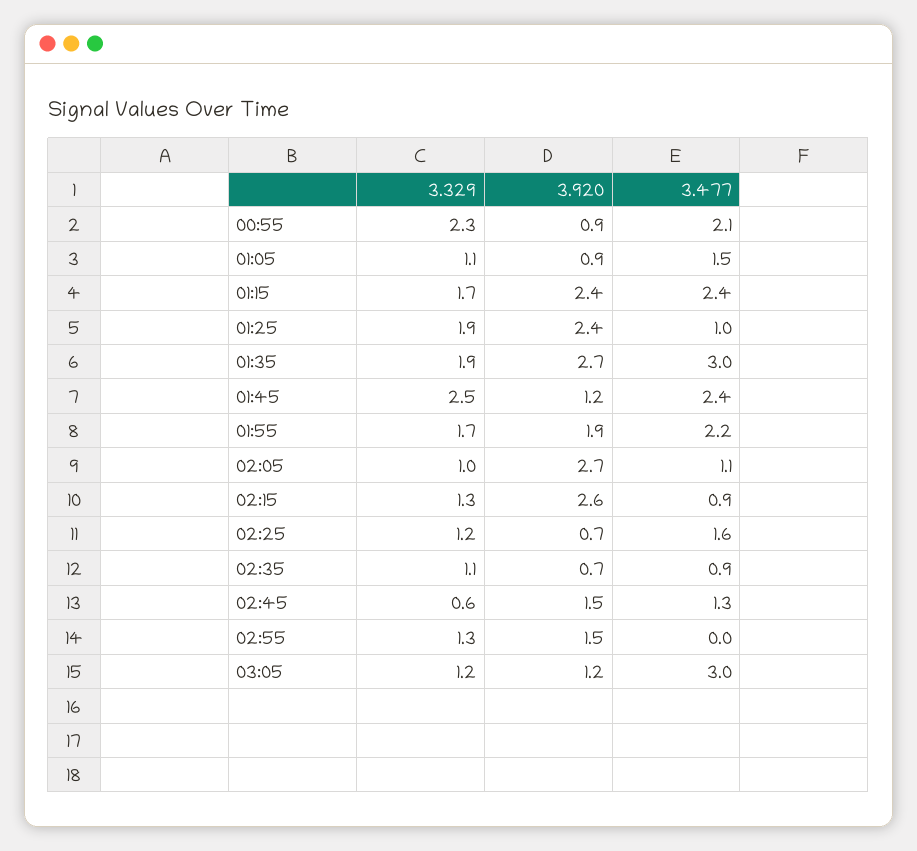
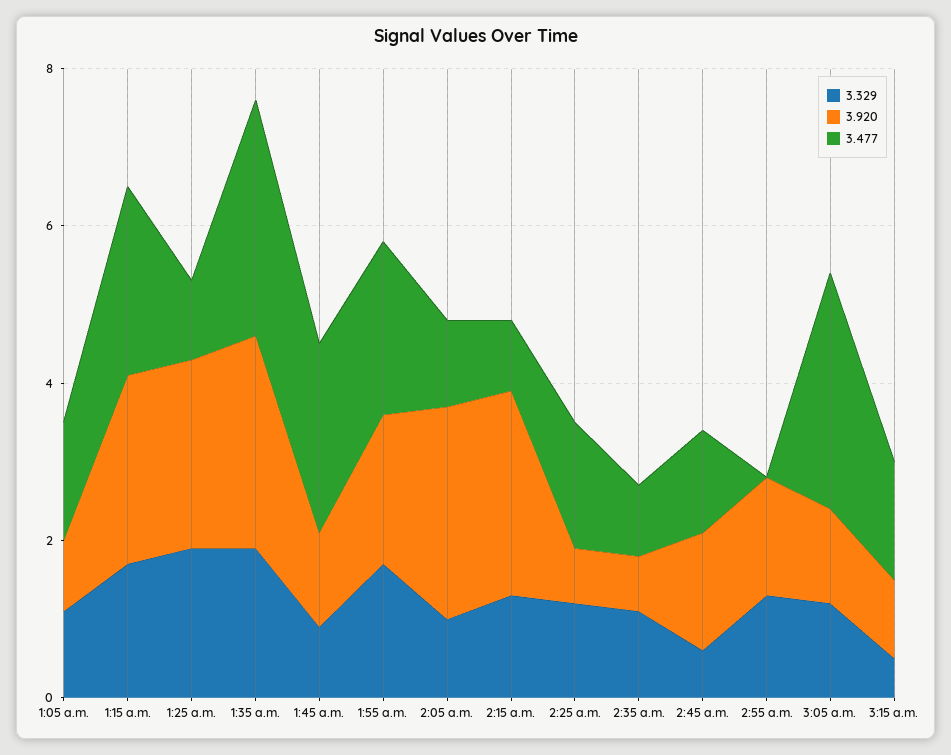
3.329, 00:55: 2.3 -> none
3.920, 00:55: 0.9 -> none
3.477, 00:55: 2.1 -> none
3.329, 01:45: 2.5 -> 1
3.329, 3:15 a.m.: none -> 0.5
3.920, 3:15 a.m.: none -> 1
3.477, 3:15 a.m.: none -> 1.5

